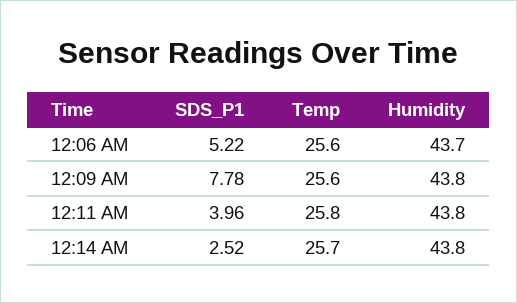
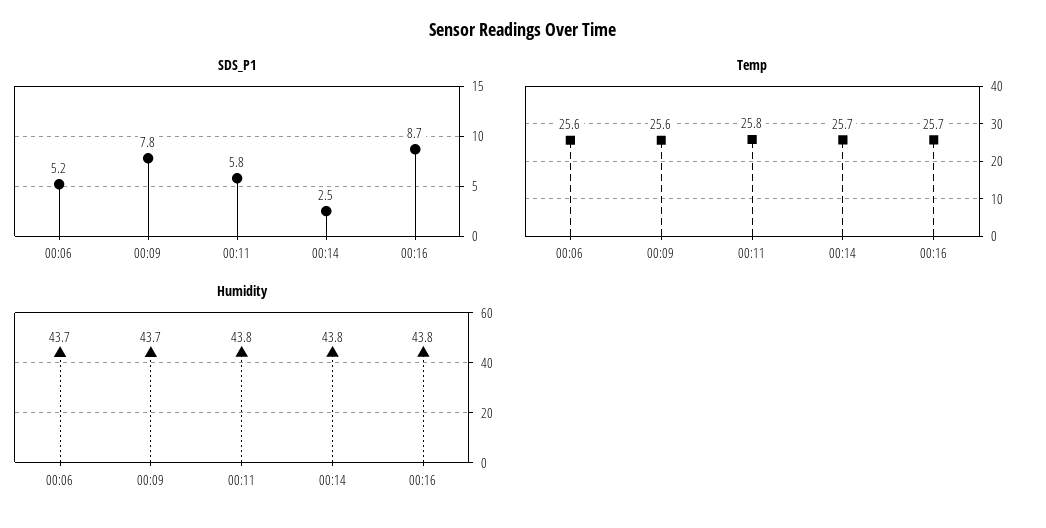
Humidity, 12:09 AM: 43.8 -> 43.7
SDS_P1, 12:11 AM: 3.96 -> 5.8
SDS_P1, 00:16: none -> 8.7
Temp, 00:16: none -> 25.7
Humidity, 00:16: none -> 43.8

